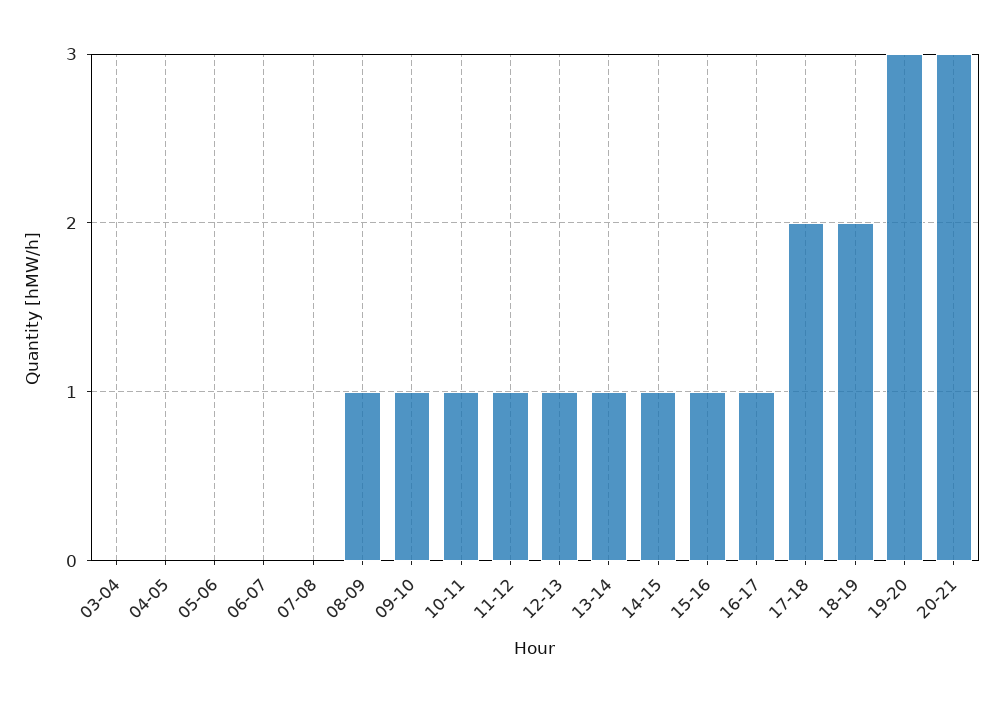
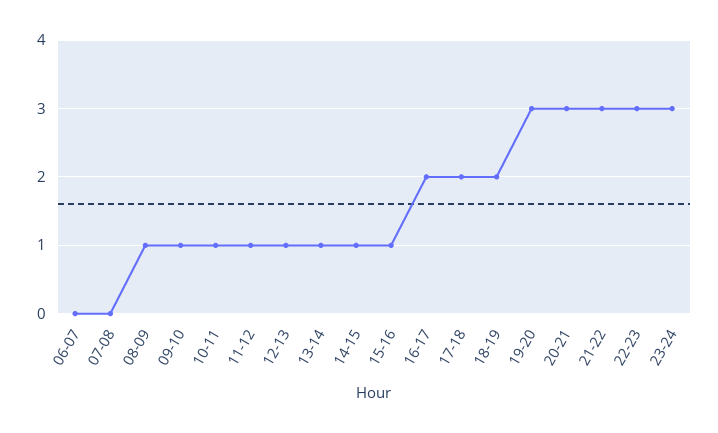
03-04: 0 -> none
04-05: 0 -> none
05-06: 0 -> none
16-17: 1 -> 2
21-22: none -> 3
22-23: none -> 3
23-24: none -> 3

